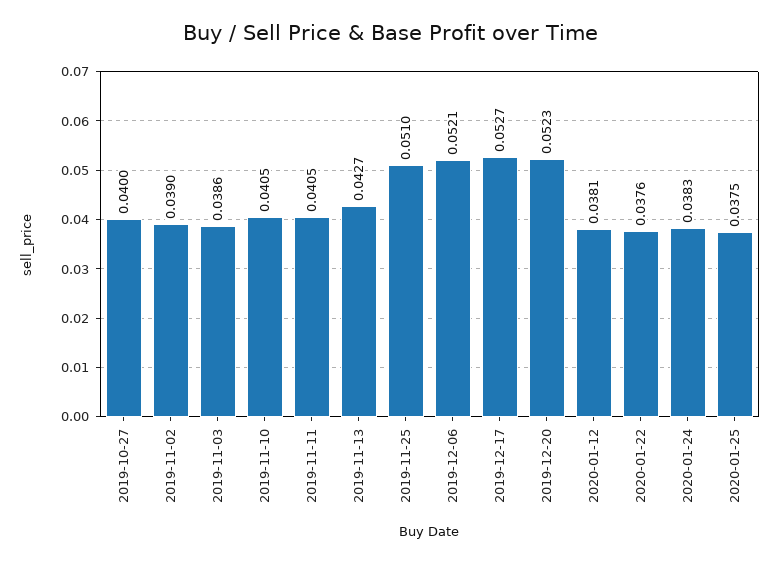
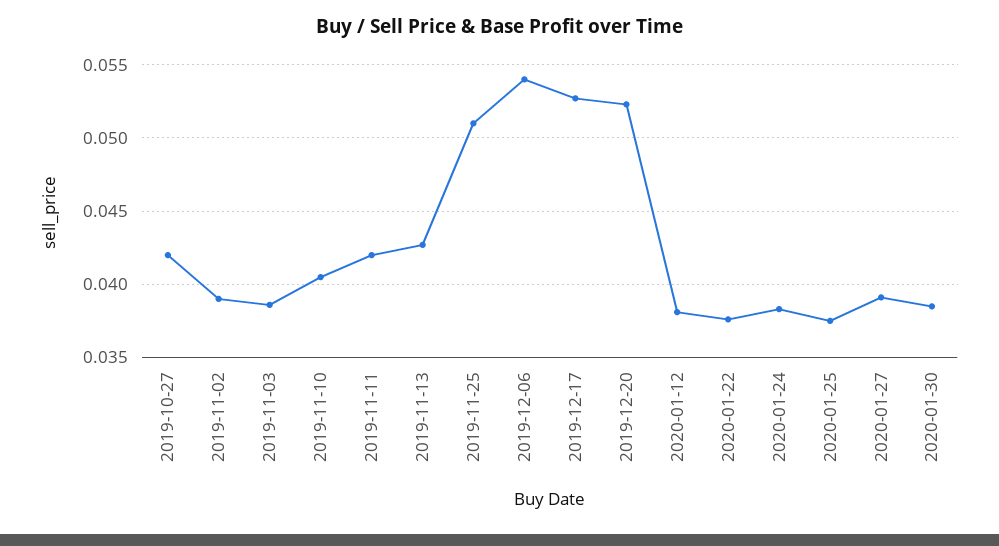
2019-10-27: 0.04 -> 0.042
2019-11-11: 0.0405 -> 0.042
2019-12-06: 0.0521 -> 0.054
2020-01-27: none -> 0.039
2020-01-30: none -> 0.0385

